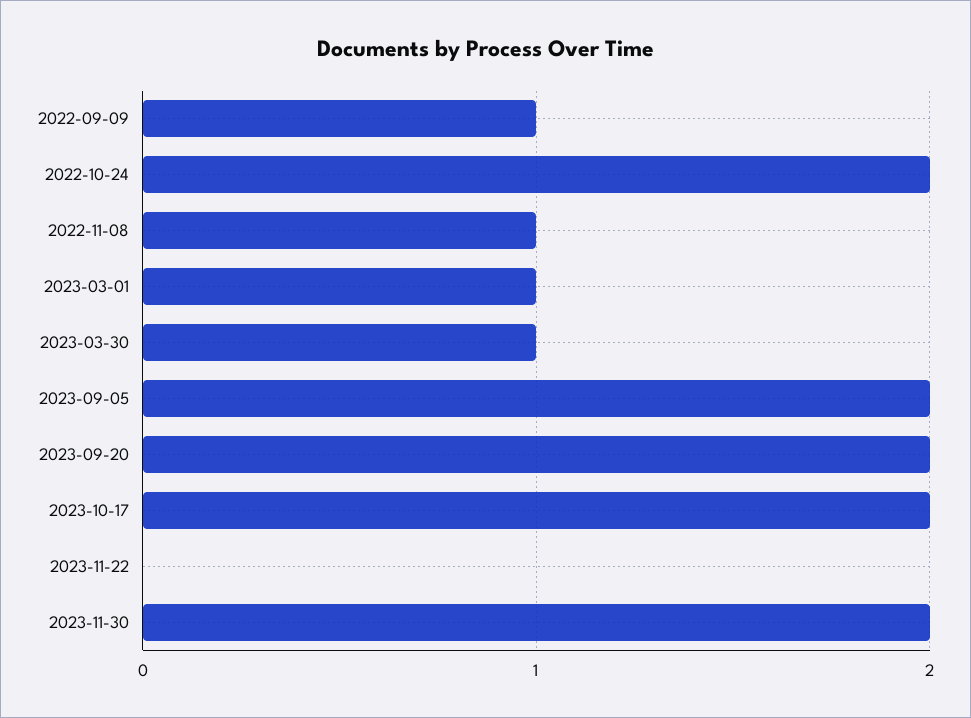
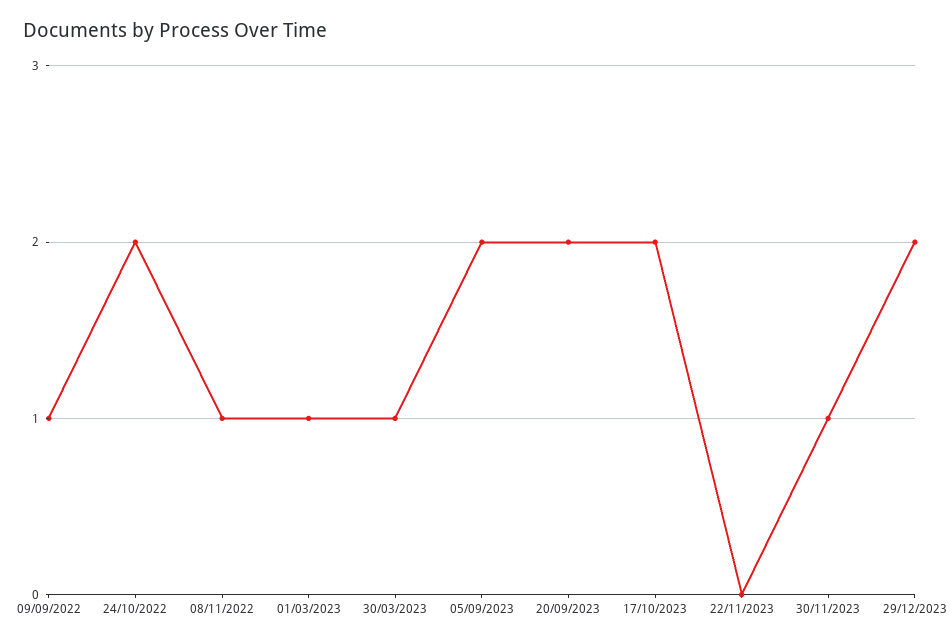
2023-11-30: 2 -> 1
29/12/2023: none -> 2

